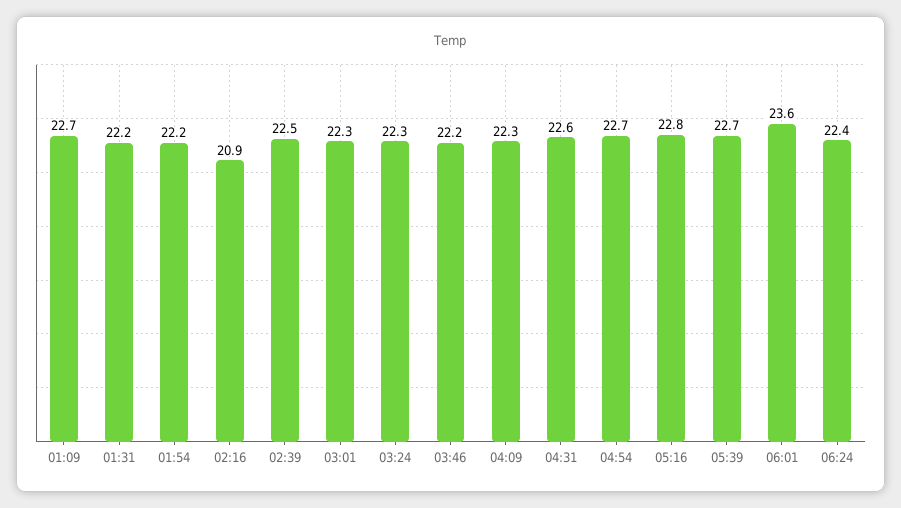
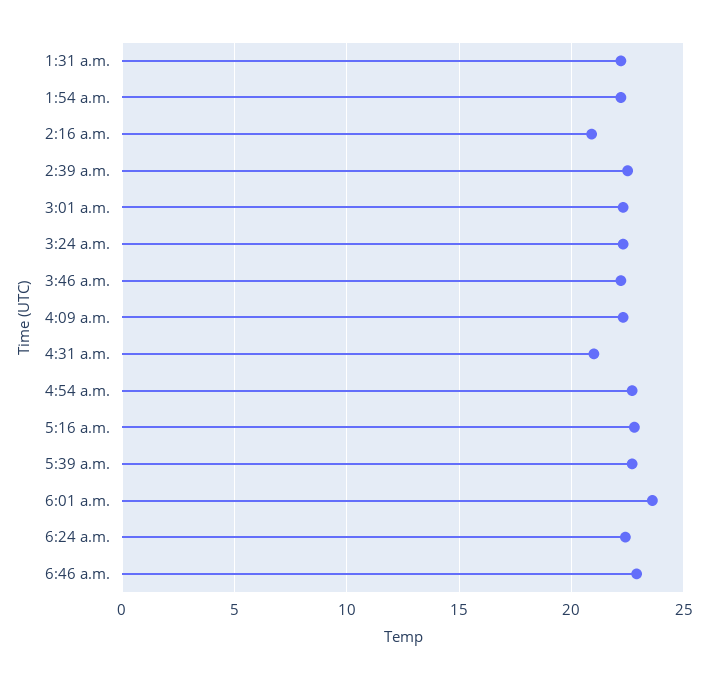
01:09: 22.7 -> none
04:31: 22.6 -> 21
6:46 a.m.: none -> 23

